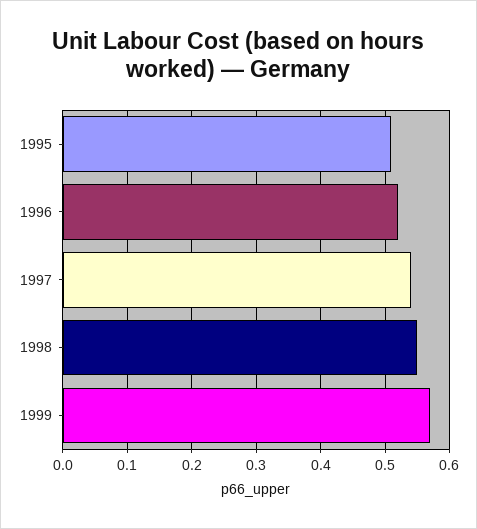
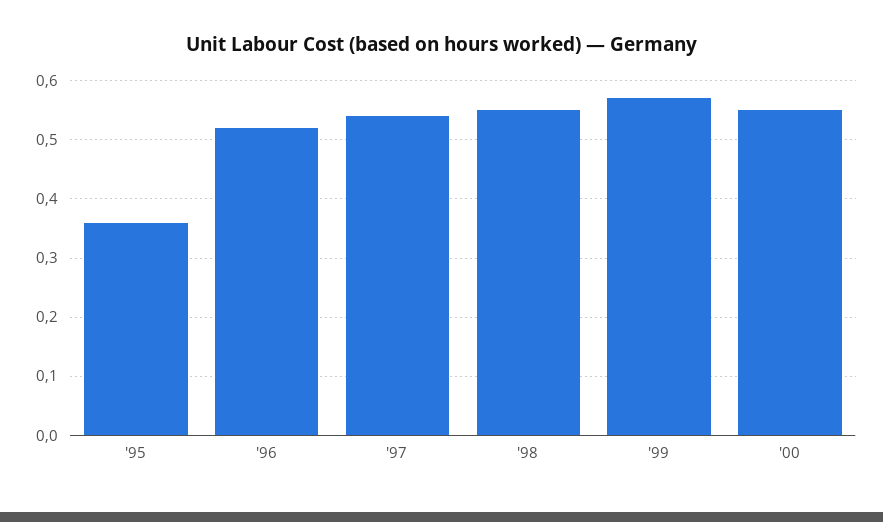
1995: 0.51 -> 0.35
'00: none -> 0.55

